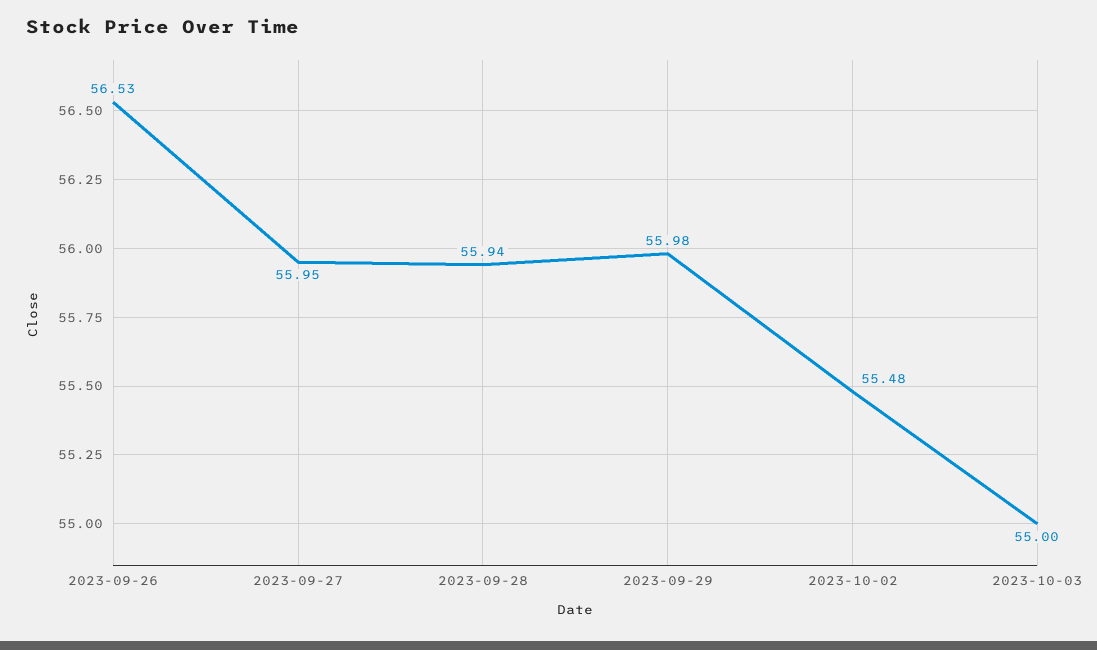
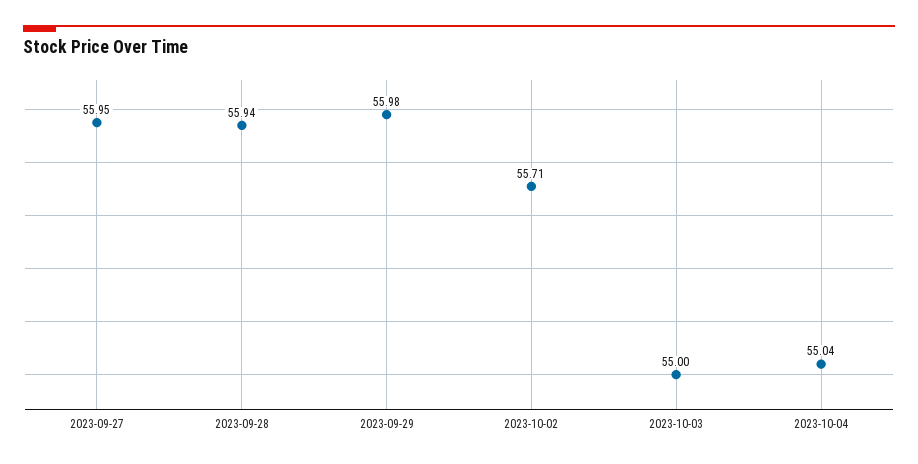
2023-09-26: 56.53 -> none
2023-10-02: 55.48 -> 55.71
2023-10-04: none -> 55.04

